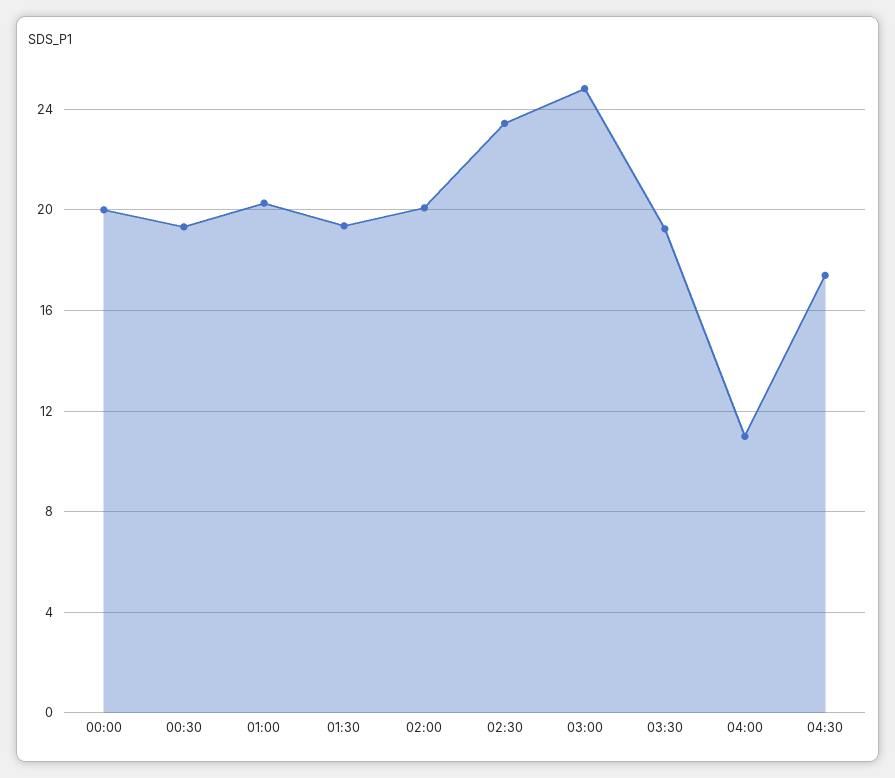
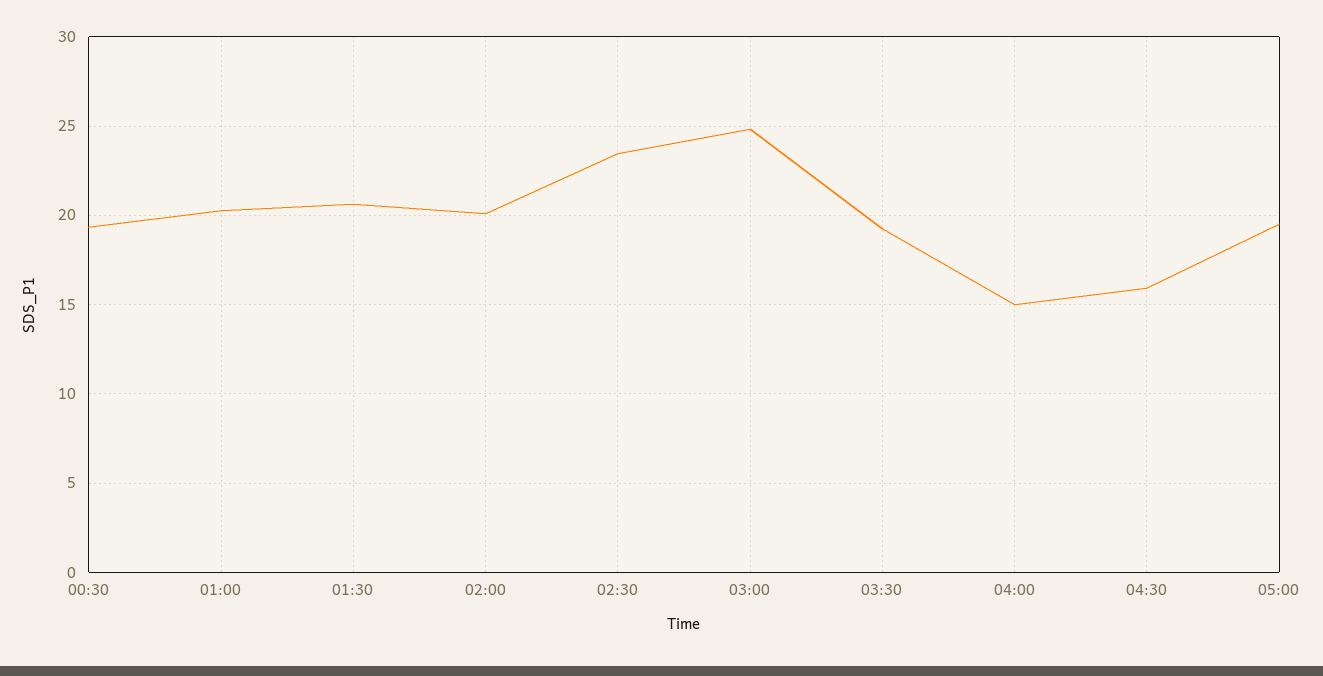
00:00: 20 -> none
01:30: 19.5 -> 20.5
04:00: 11 -> 15
04:30: 17.5 -> 16
05:00: none -> 19.5

